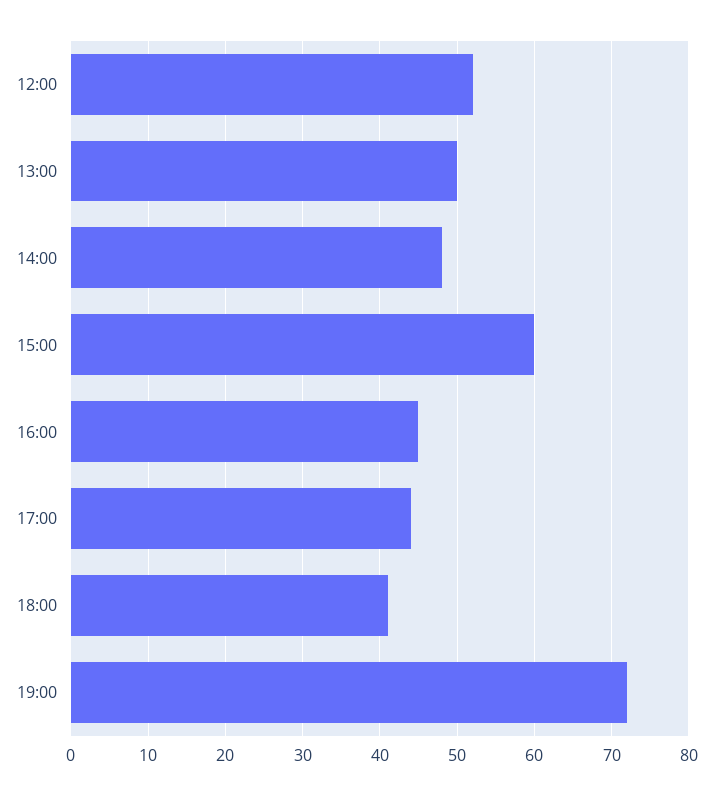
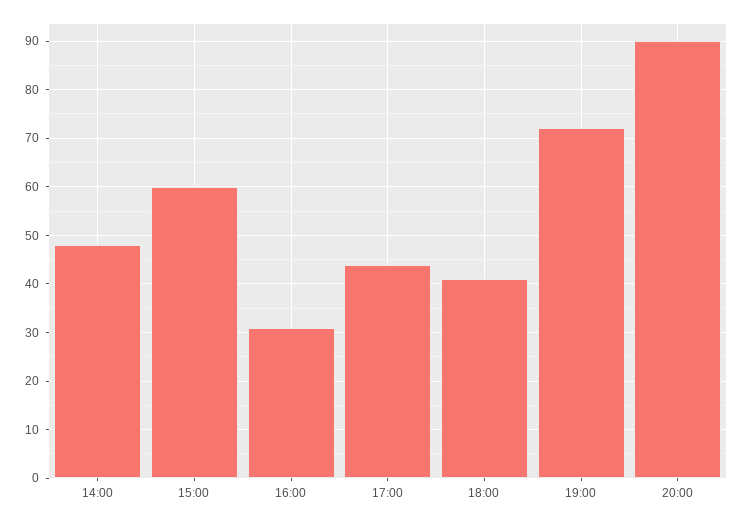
12:00: 52 -> none
13:00: 50 -> none
16:00: 45 -> 30
20:00: none -> 90

